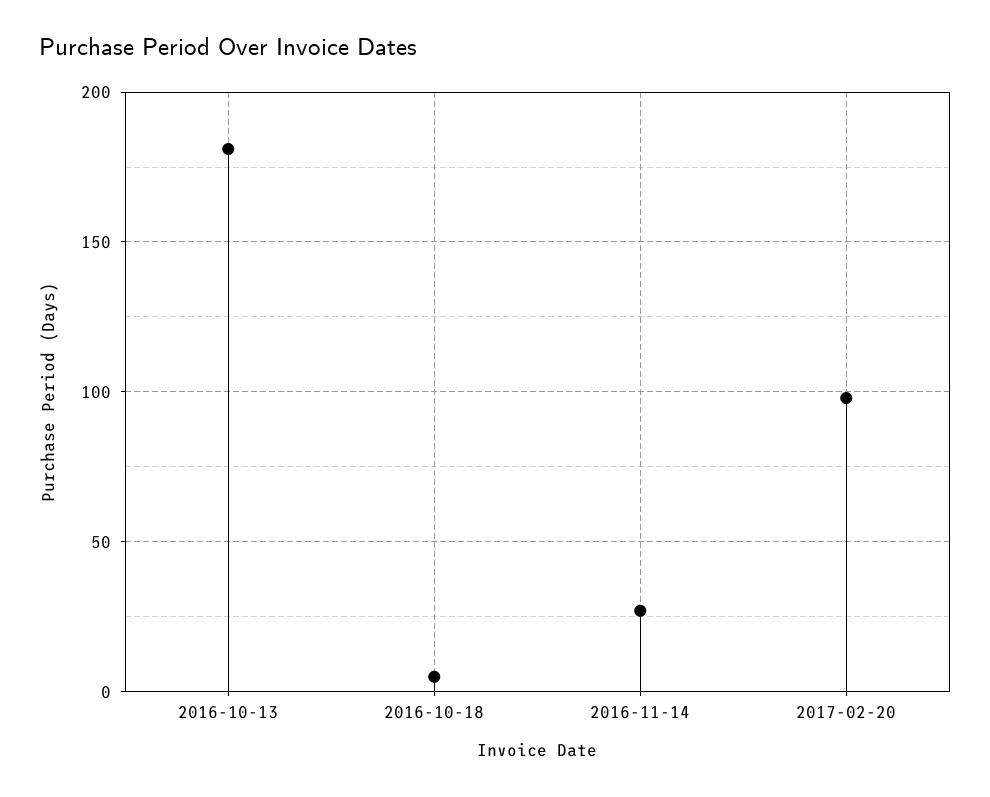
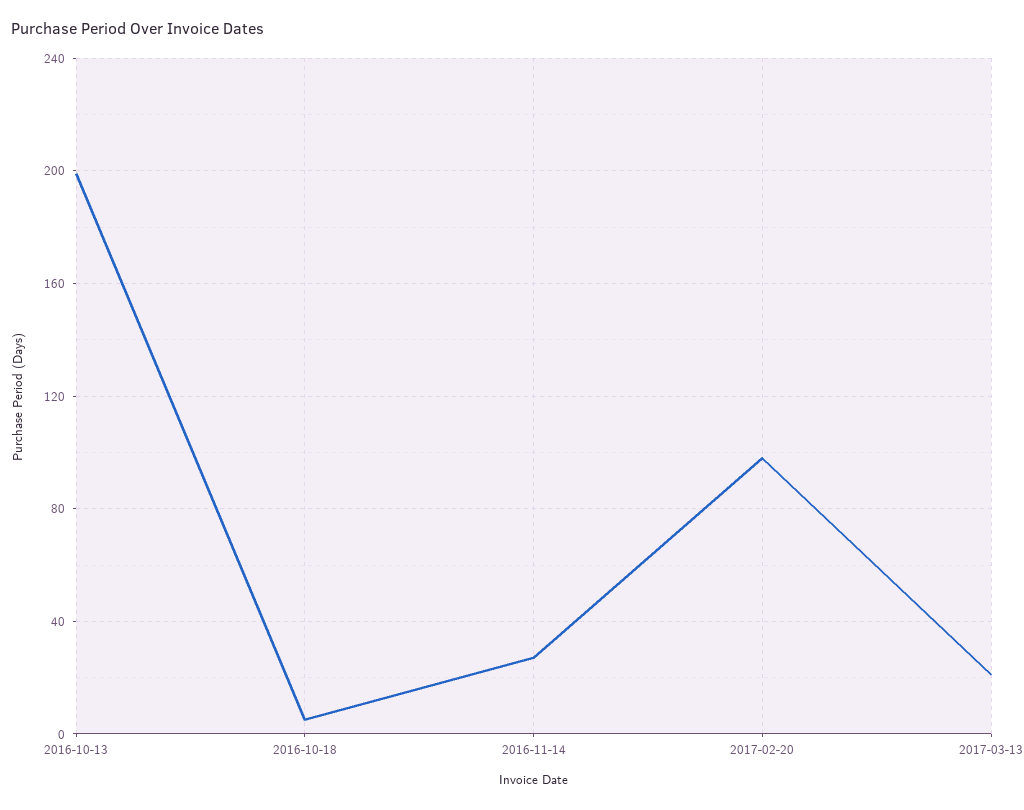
2016-10-13: 180 -> 200
2017-03-13: none -> 20

